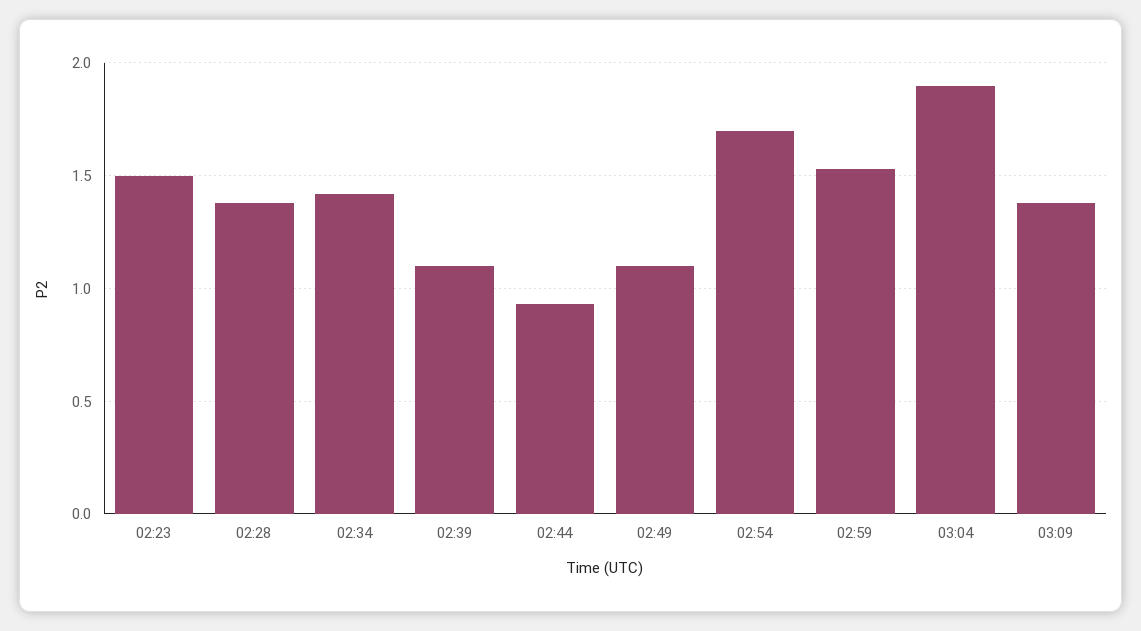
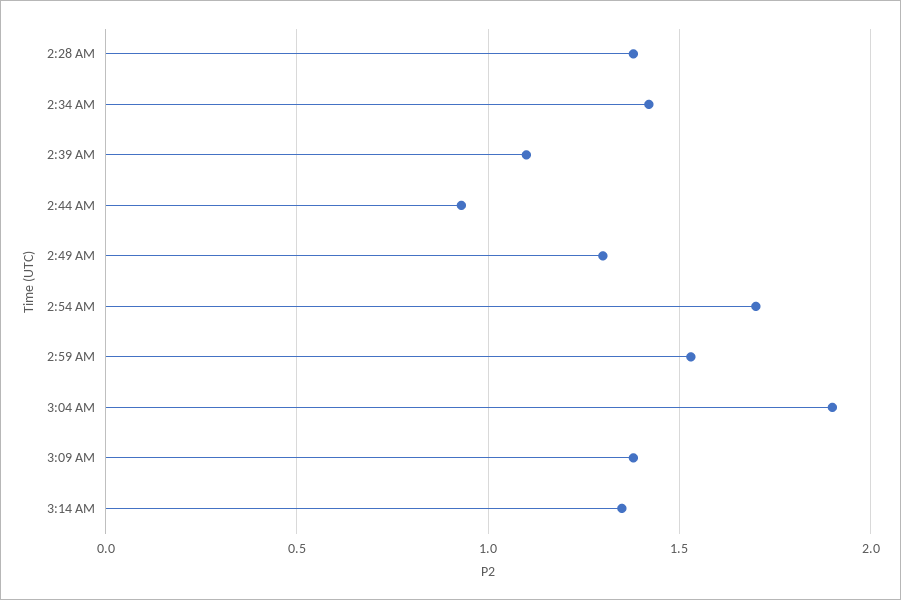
02:23: 1.5 -> none
02:49: 1.1 -> 1.3
3:14 AM: none -> 1.35

